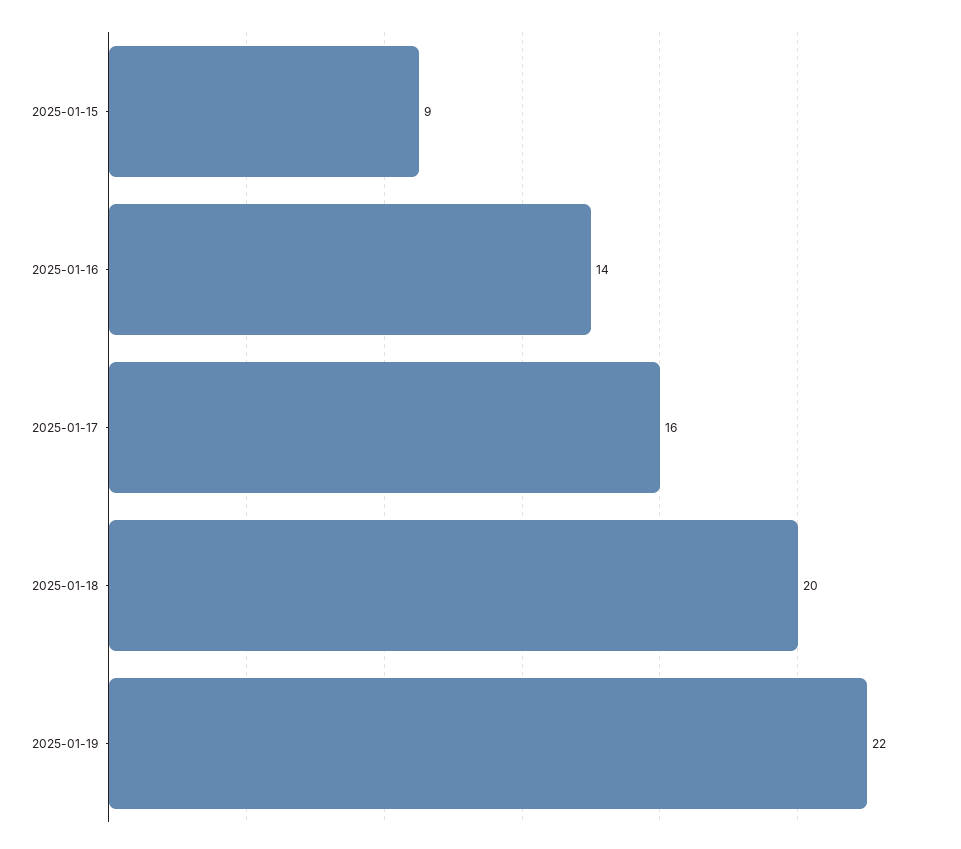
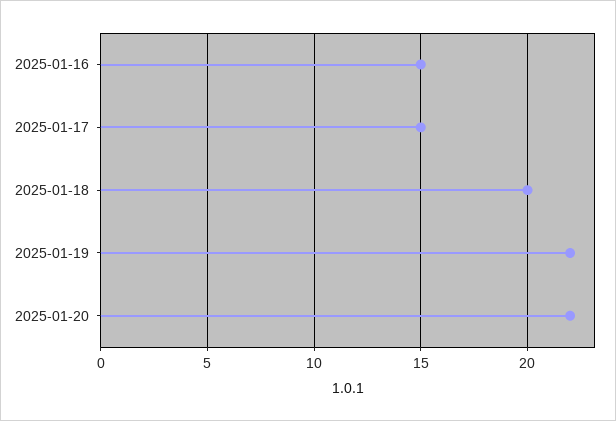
2025-01-15: 9 -> none
2025-01-16: 14 -> 15
2025-01-17: 16 -> 15
2025-01-20: none -> 22

